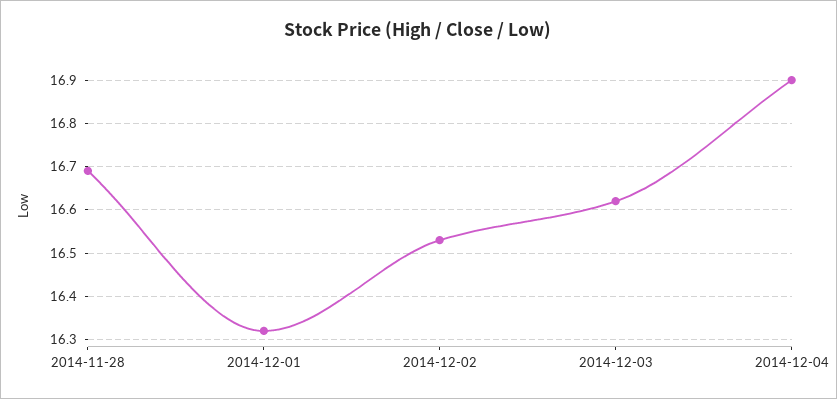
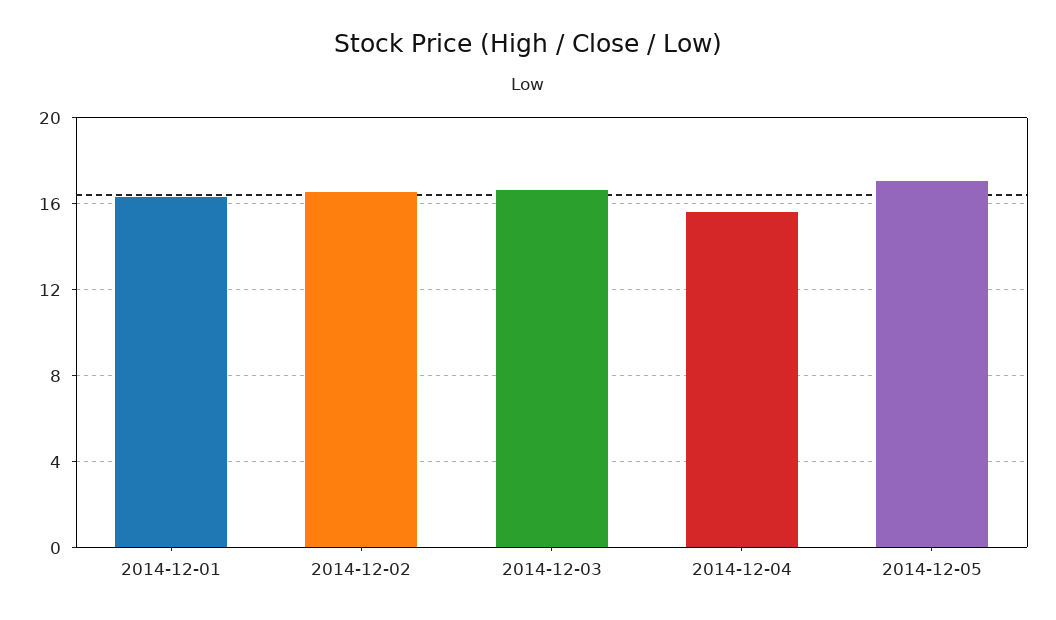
2014-11-28: 16.7 -> none
2014-12-04: 16.9 -> 15.5
2014-12-05: none -> 17

